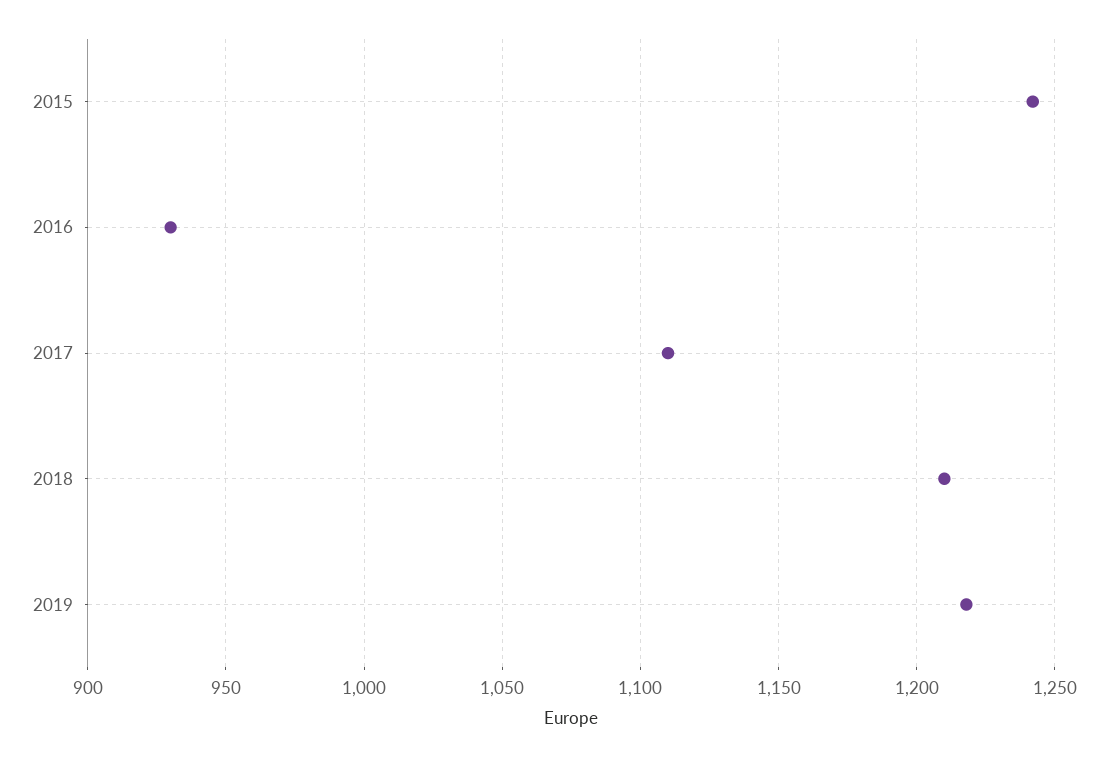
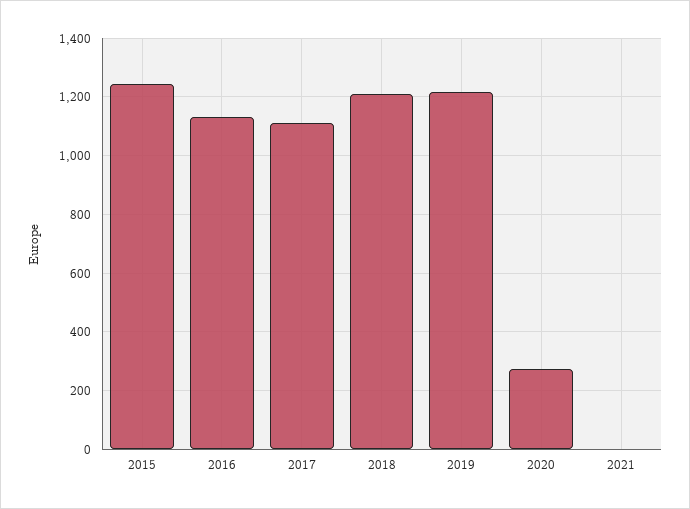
2016: 930 -> 1125
2020: none -> 275
2021: none -> 0

